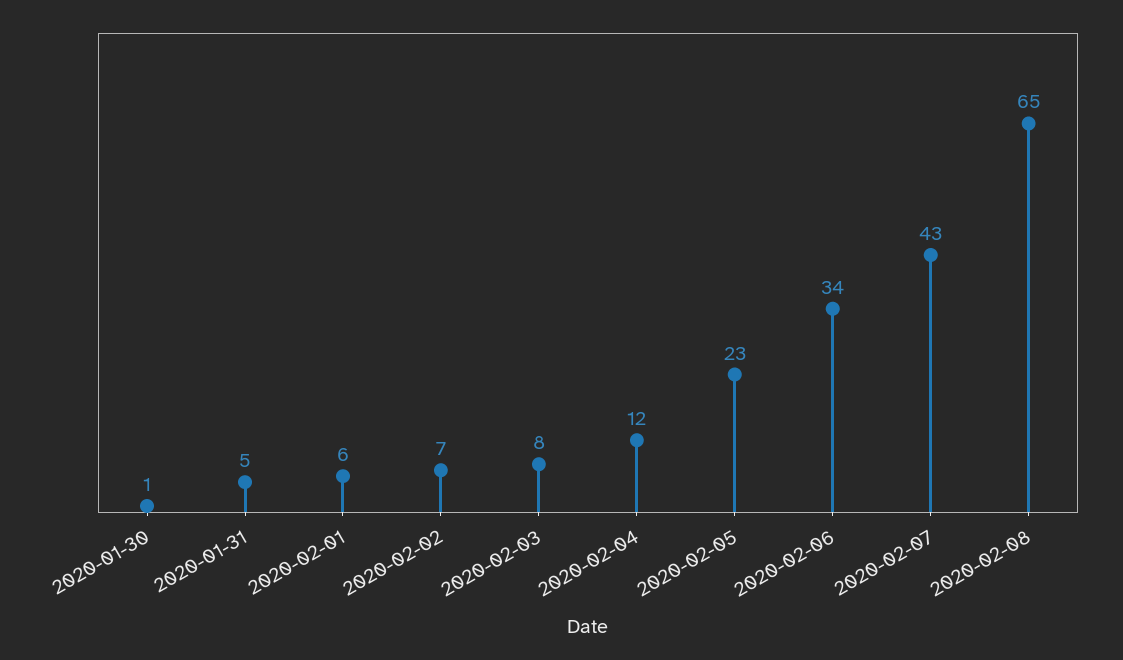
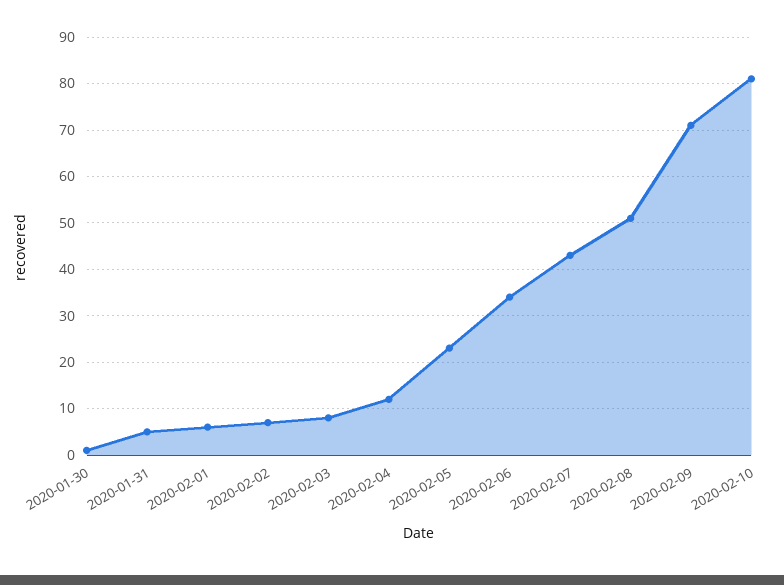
2020-02-08: 65 -> 50
2020-02-09: none -> 70
2020-02-10: none -> 80

